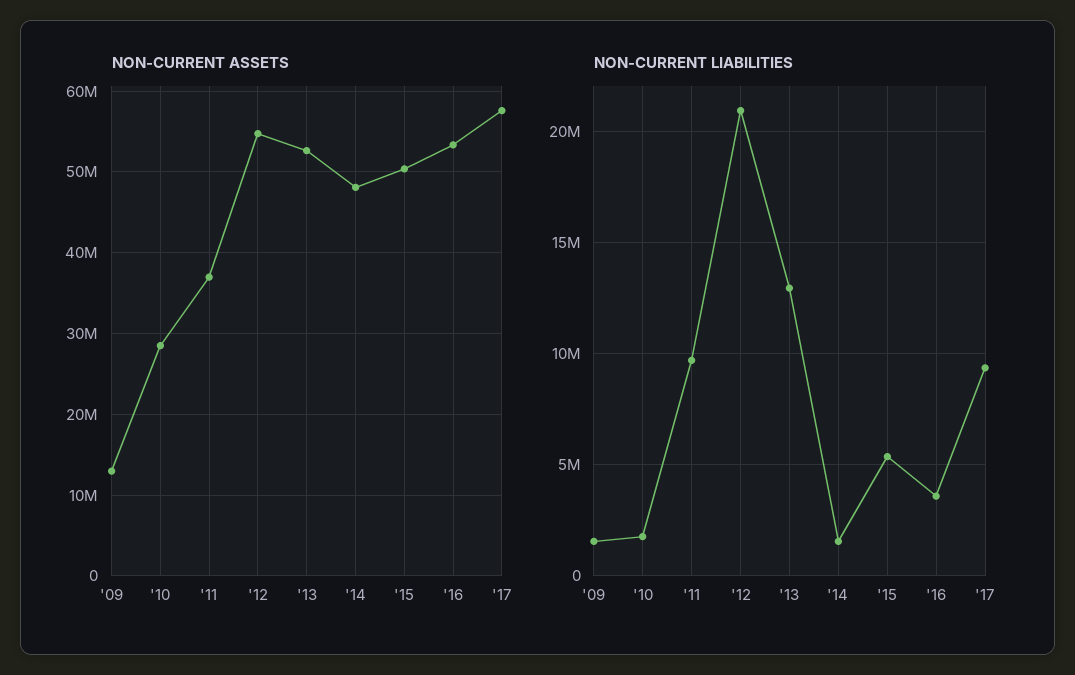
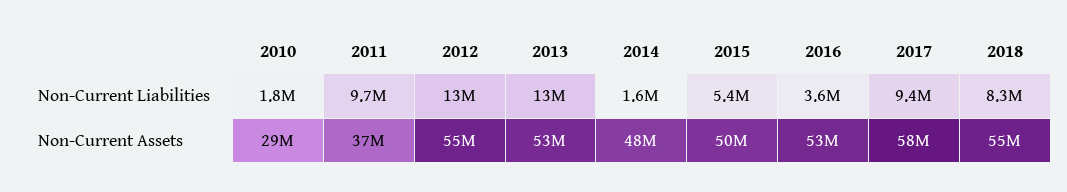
NON-CURRENT ASSETS, '09: 13000000 -> none
NON-CURRENT LIABILITIES, '09: 1500000 -> none
NON-CURRENT LIABILITIES, '12: 21000000 -> 13000000
NON-CURRENT LIABILITIES, 2018: none -> 8300000
NON-CURRENT ASSETS, 2018: none -> 55000000

